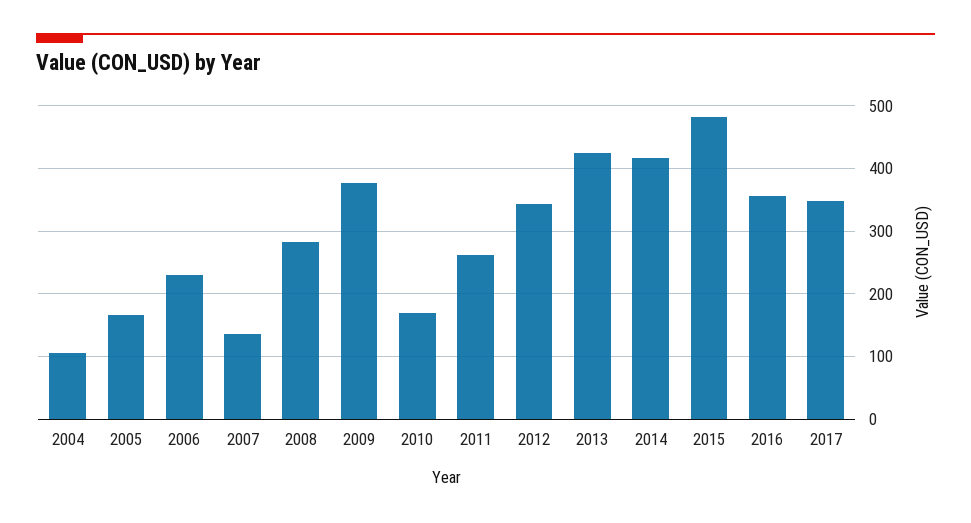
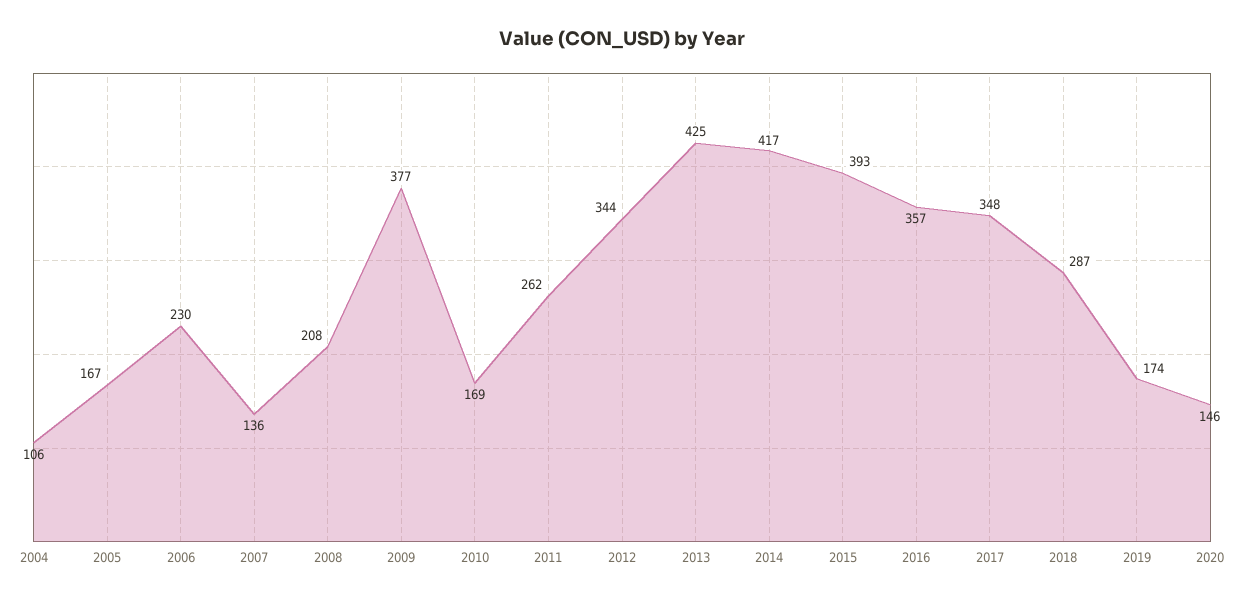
2008: 280 -> 208
2015: 480 -> 393
2018: none -> 287
2019: none -> 174
2020: none -> 146

